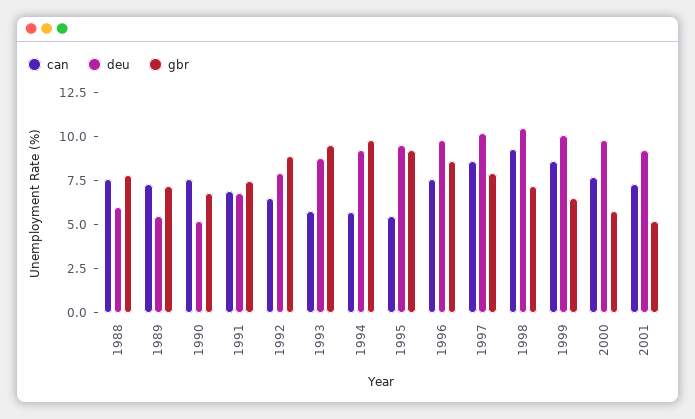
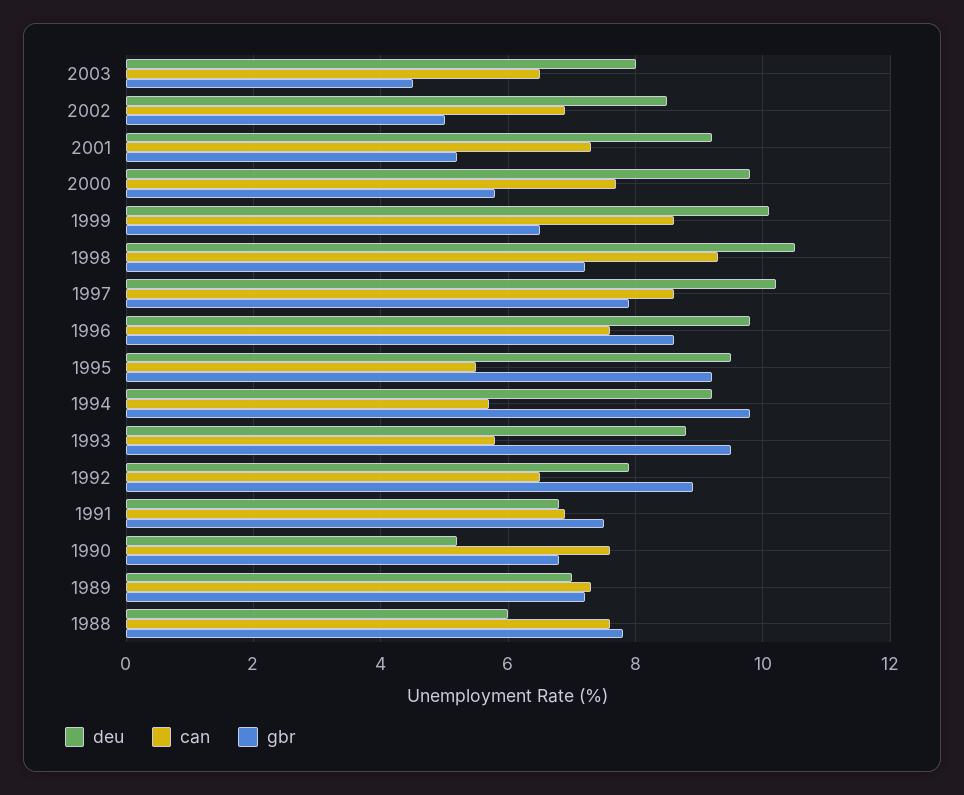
deu, 1989: 5.5 -> 7
deu, 2003: none -> 8
can, 2003: none -> 6.5
gbr, 2003: none -> 4.5
deu, 2002: none -> 8.5
can, 2002: none -> 7
gbr, 2002: none -> 5

